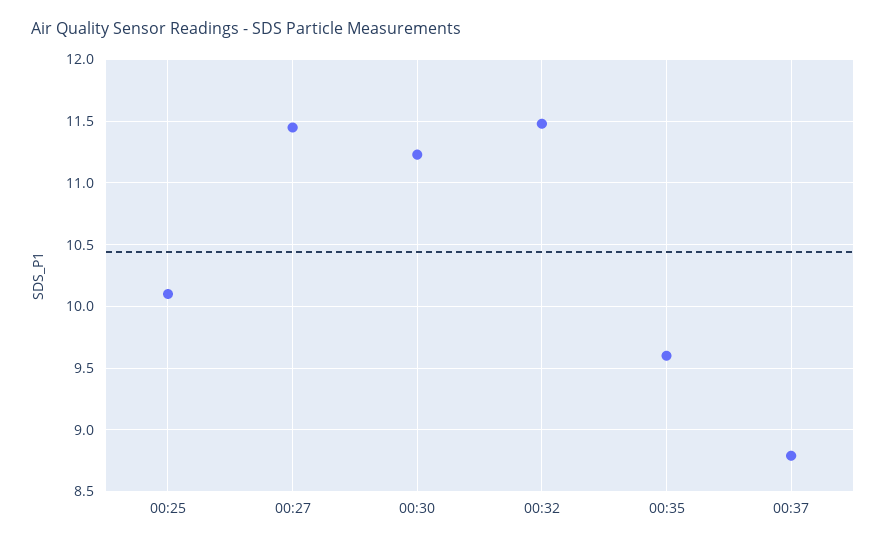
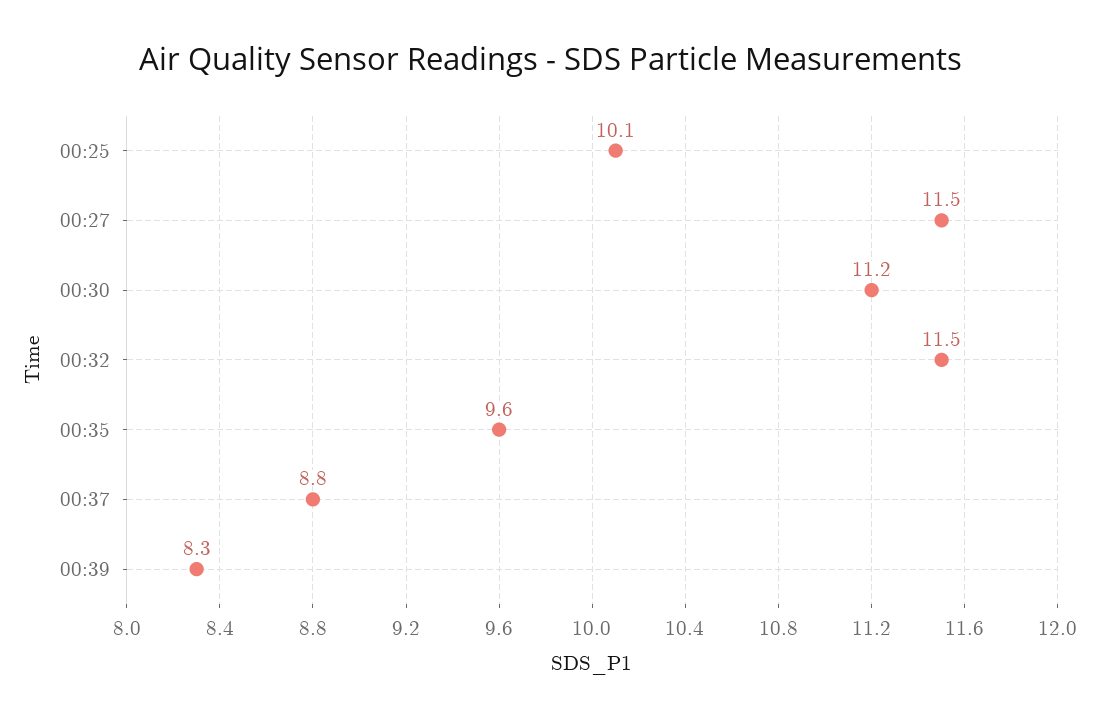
00:39: none -> 8.3

